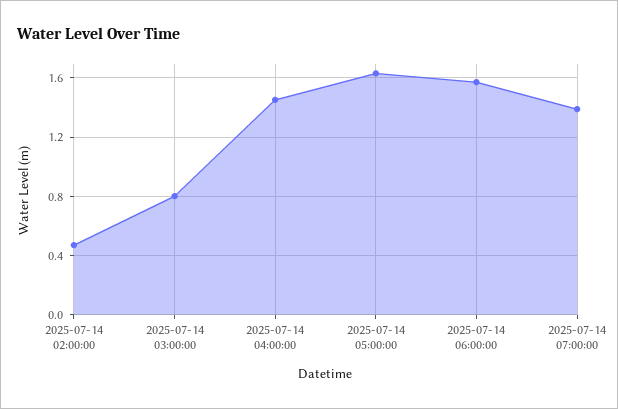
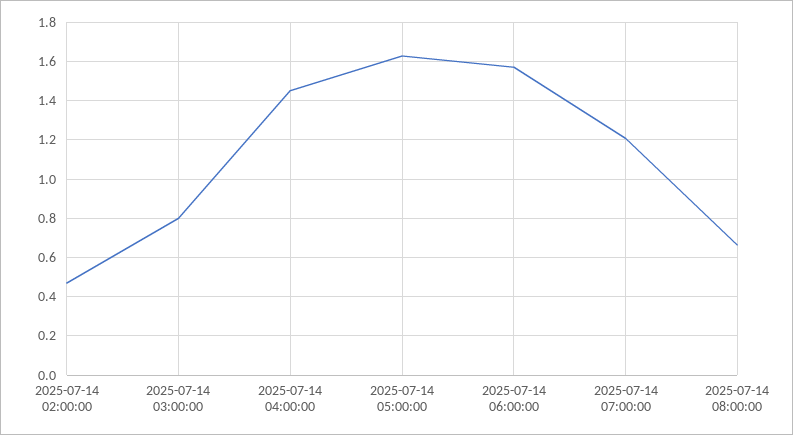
2025-07-14 07:00:00: 1.4 -> 1.2
2025-07-14 08:00:00: none -> 0.65

